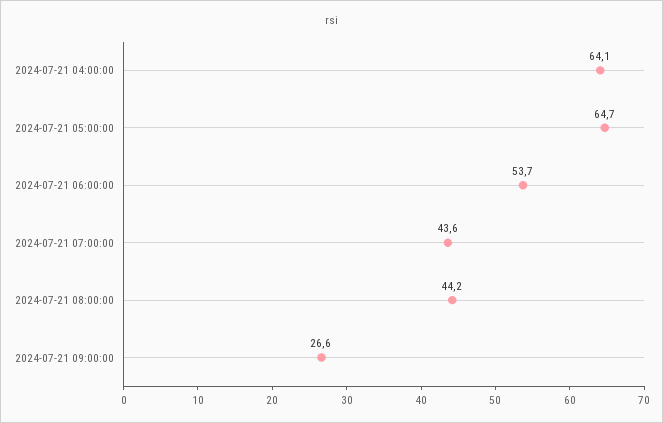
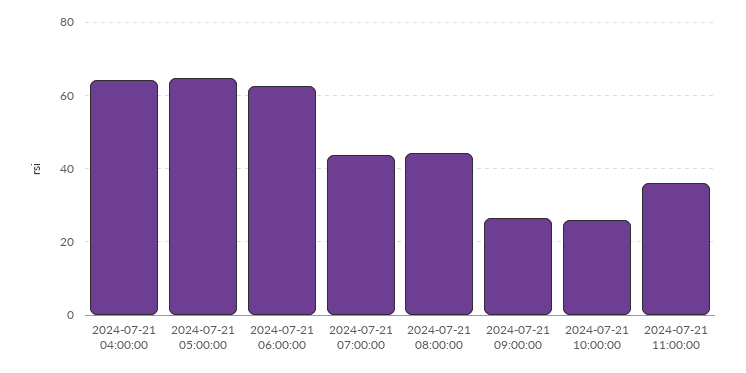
2024-07-21 06:00:00: 53.7 -> 62
2024-07-21 10:00:00: none -> 26
2024-07-21 11:00:00: none -> 36

